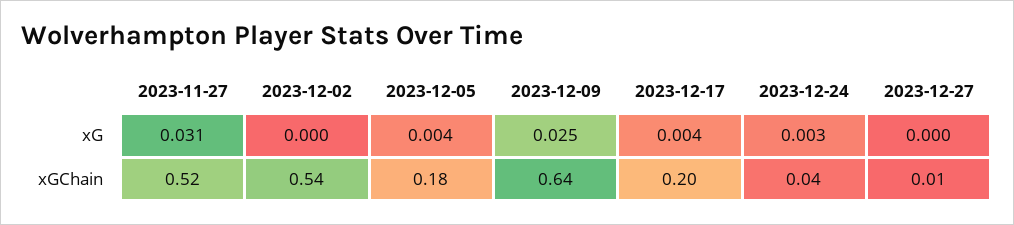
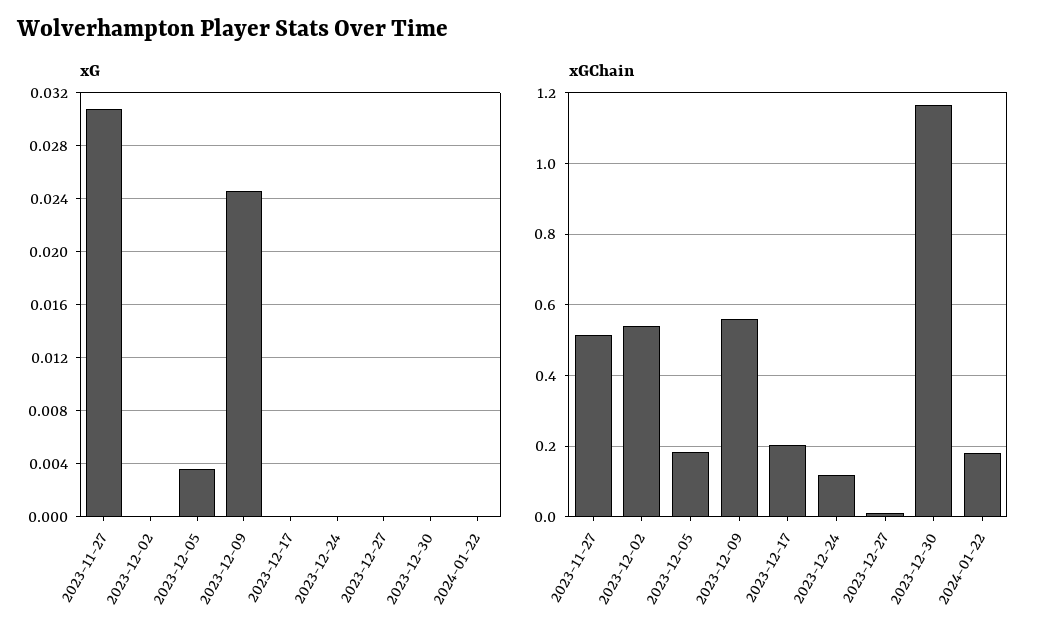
xG, 2023-12-17: 0.004 -> 0
xG, 2023-12-24: 0.003 -> 0
xGChain, 2023-12-09: 0.64 -> 0.56
xGChain, 2023-12-24: 0.04 -> 0.12
xG, 2023-12-30: none -> 0
xG, 2024-01-22: none -> 0
xGChain, 2023-12-30: none -> 1.16
xGChain, 2024-01-22: none -> 0.18

